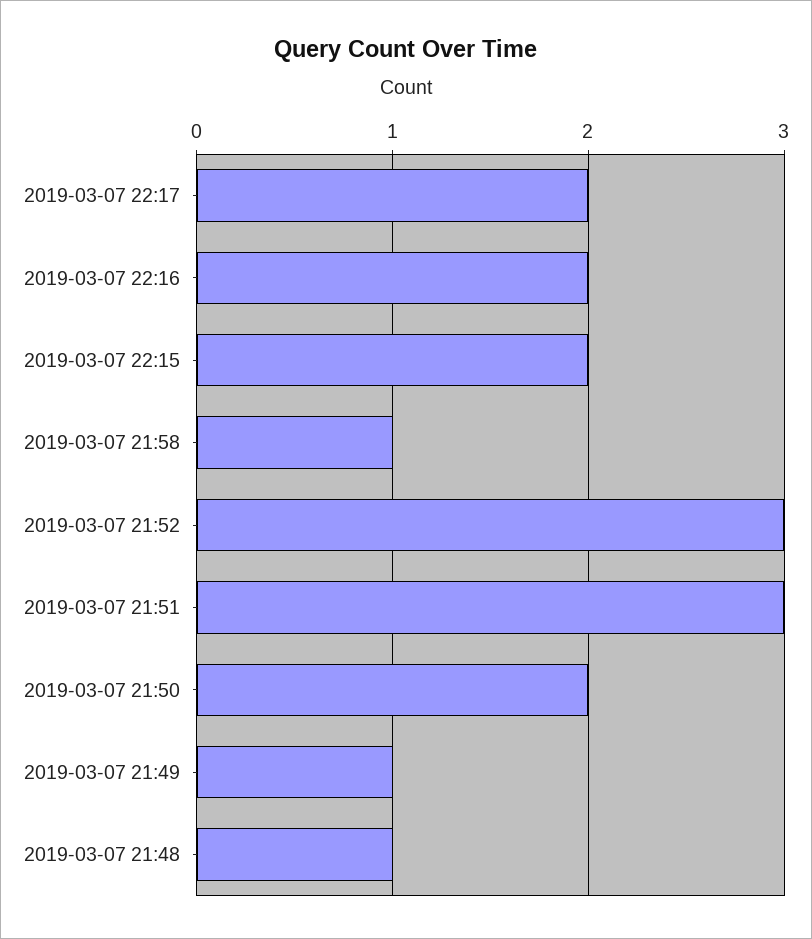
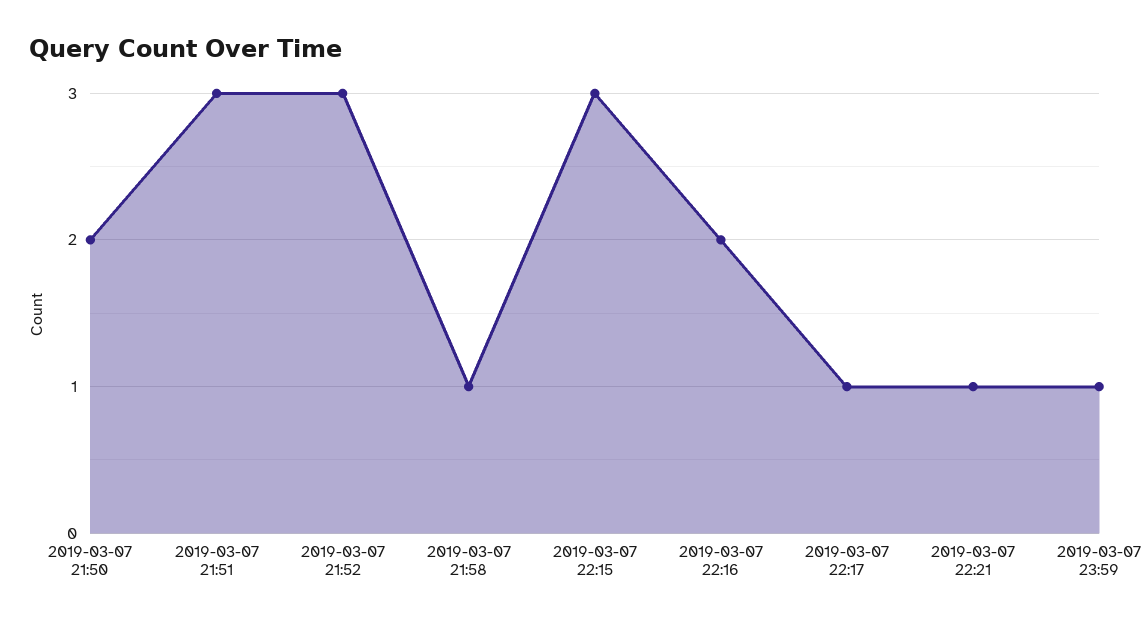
2019-03-07 22:17: 2 -> 1
2019-03-07 22:15: 2 -> 3
2019-03-07 21:49: 1 -> none
2019-03-07 21:48: 1 -> none
2019-03-07 22:21: none -> 1
2019-03-07 23:59: none -> 1

